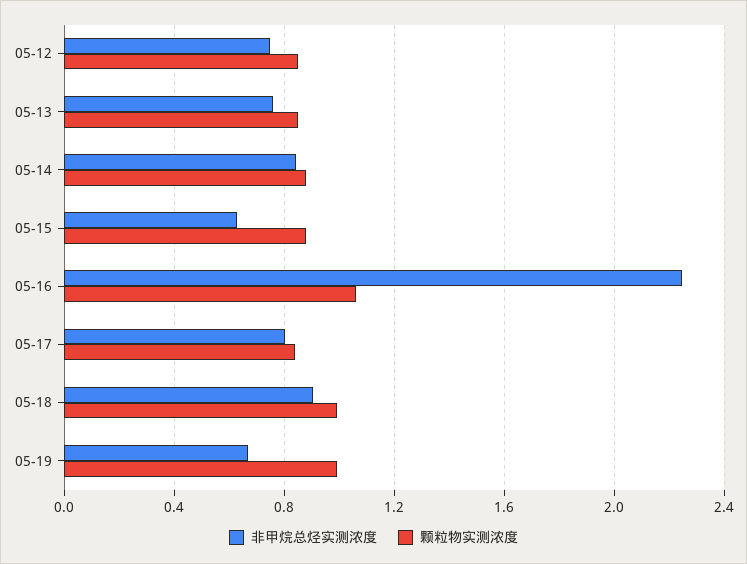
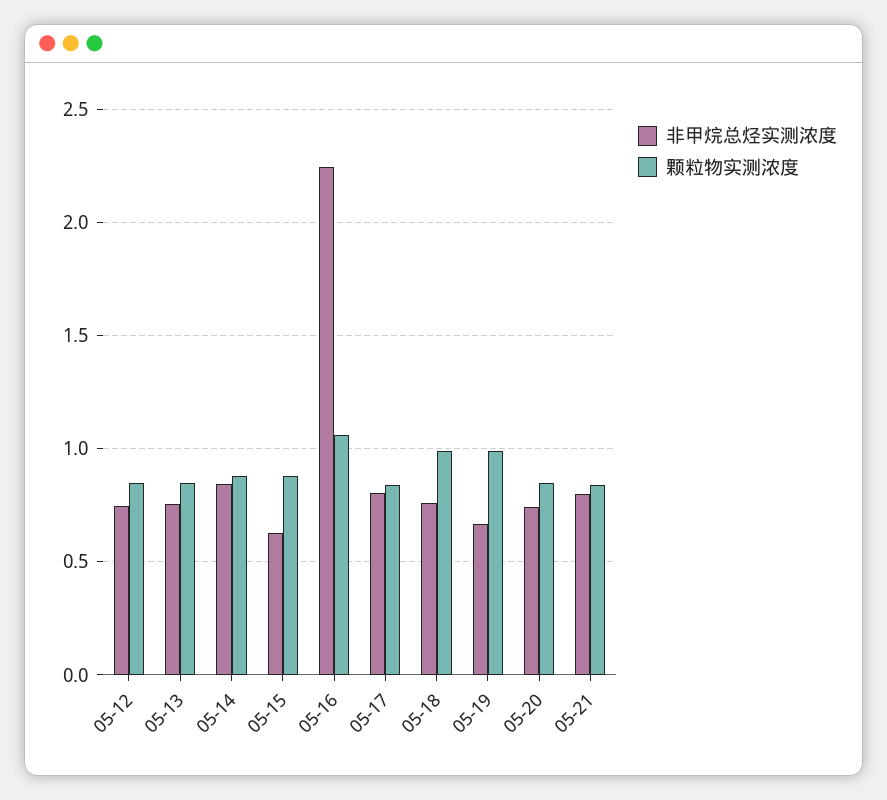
非甲烷总烃实测浓度, 05-18: 0.9 -> 0.75
非甲烷总烃实测浓度, 05-20: none -> 0.75
颗粒物实测浓度, 05-20: none -> 0.85
非甲烷总烃实测浓度, 05-21: none -> 0.8
颗粒物实测浓度, 05-21: none -> 0.85

